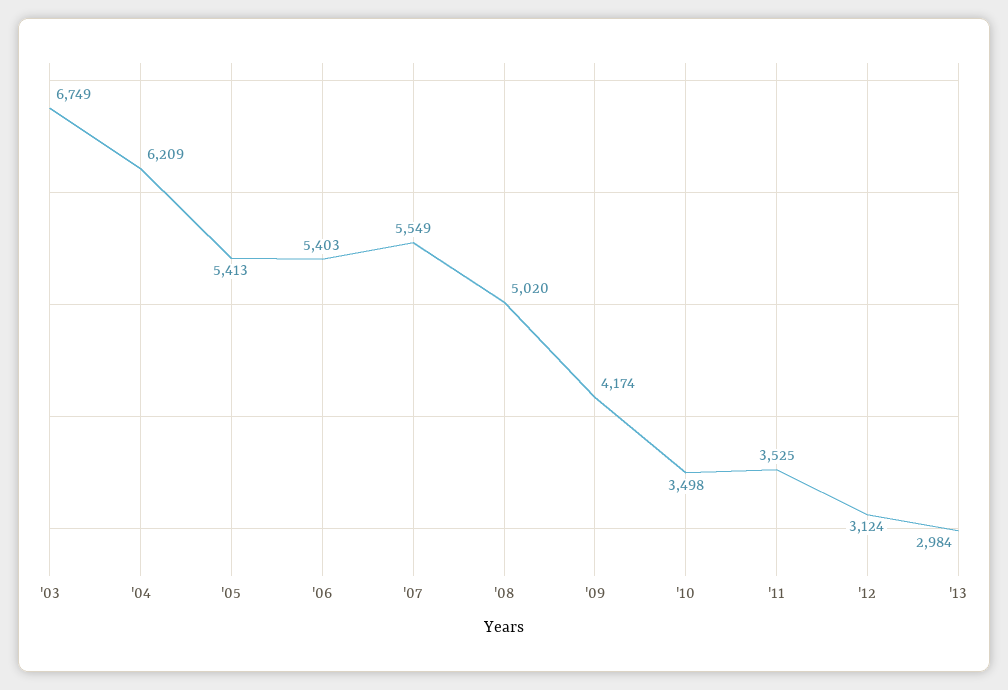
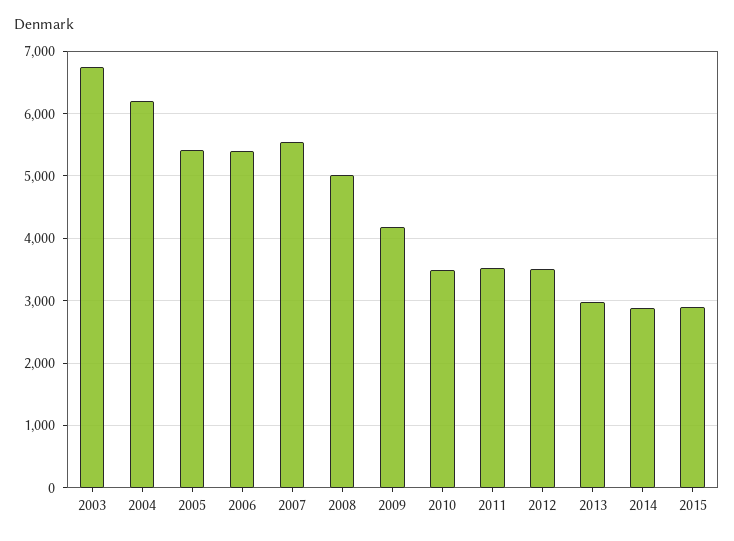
'12: 3124 -> 3500
2014: none -> 2900
2015: none -> 2900

